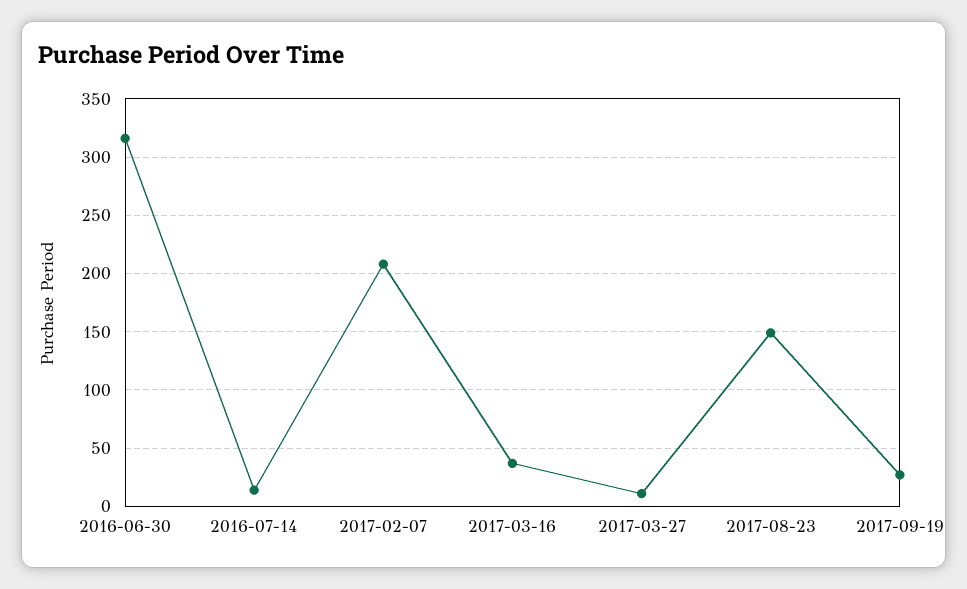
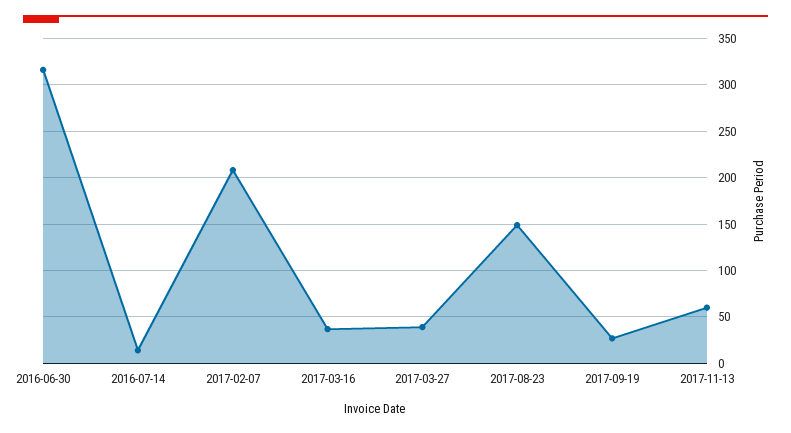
2017-03-27: 10 -> 40
2017-11-13: none -> 60

